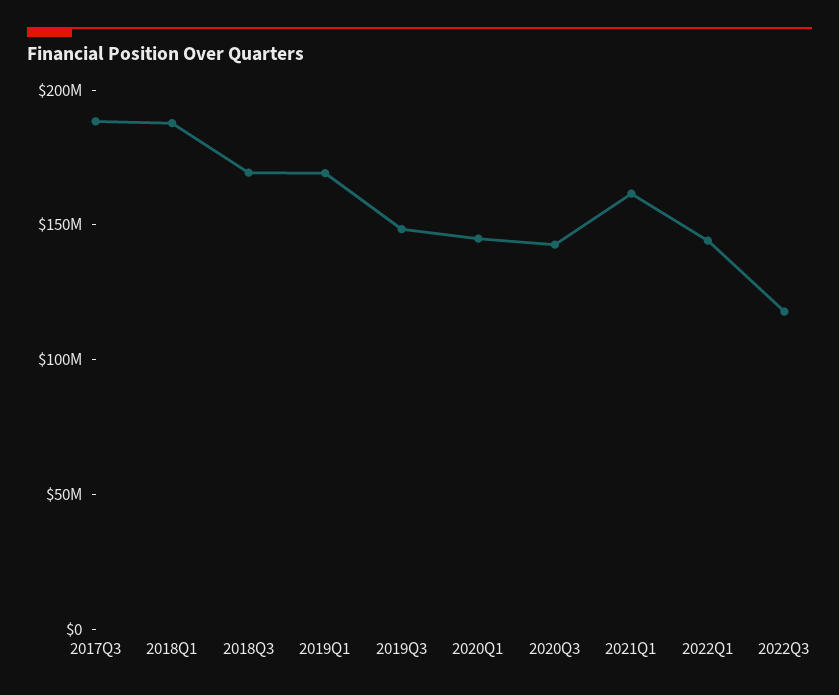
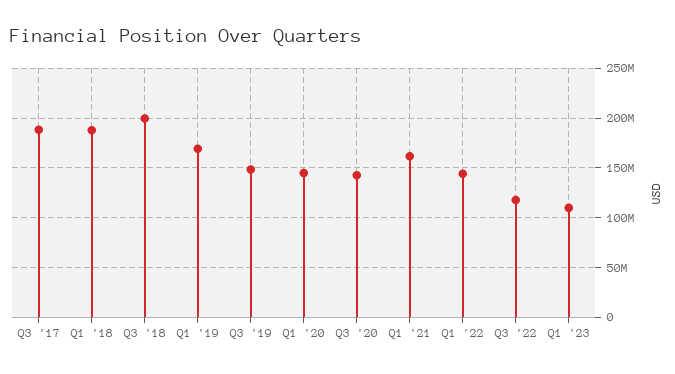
2018Q3: 170000000 -> 200000000
Q1 '23: none -> 110000000

